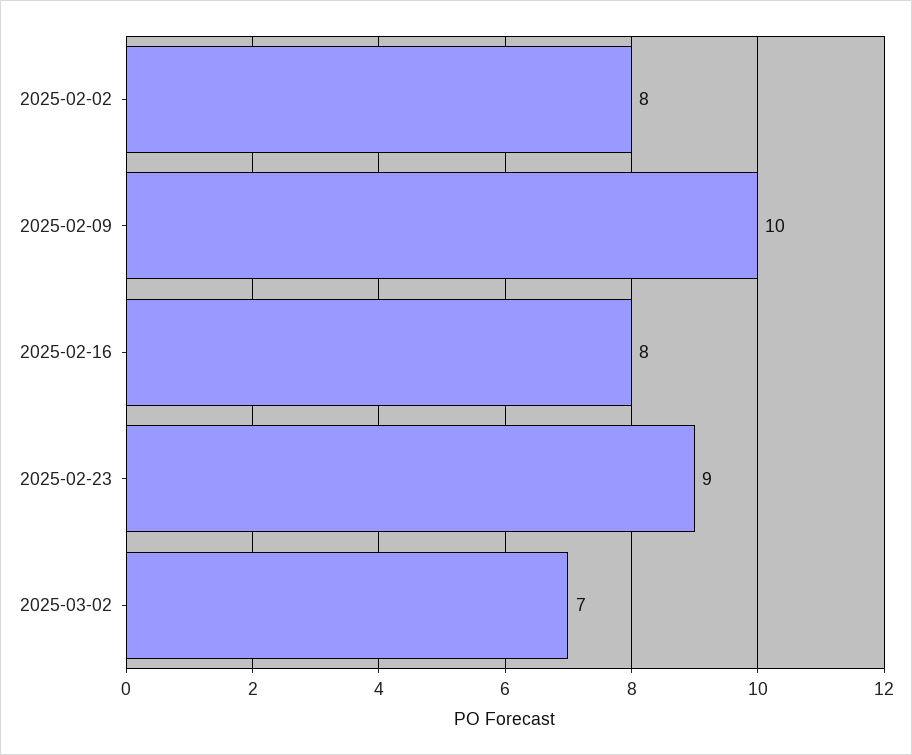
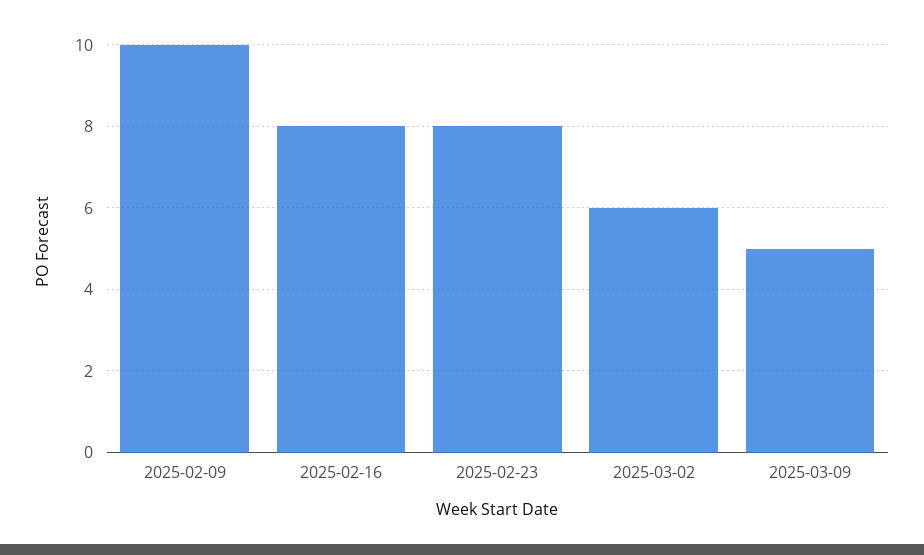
2025-02-02: 8 -> none
2025-02-23: 9 -> 8
2025-03-02: 7 -> 6
2025-03-09: none -> 5

